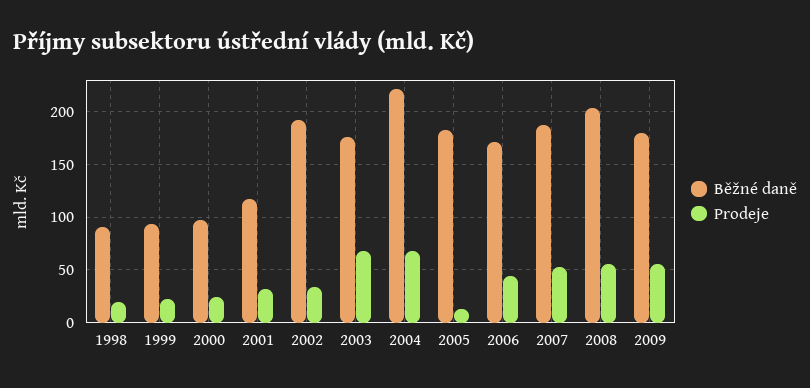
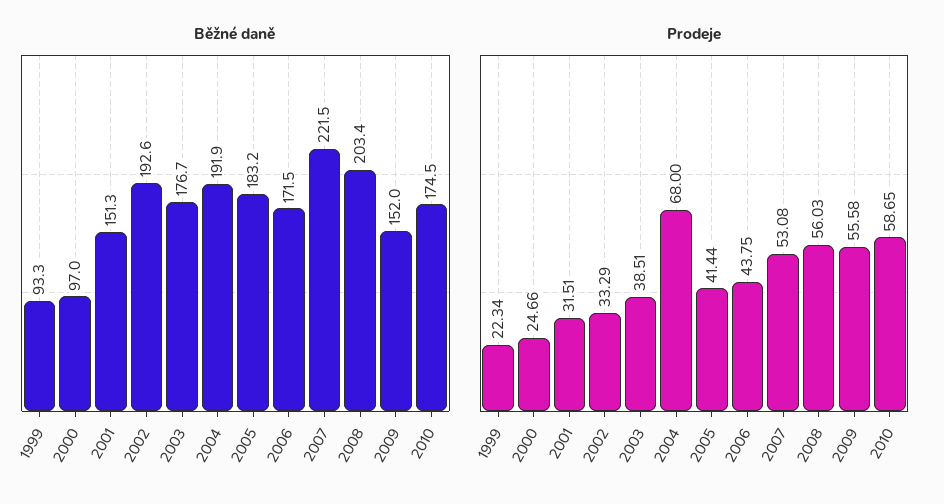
Běžné daně, 1998: 90 -> none
Prodeje, 1998: 20 -> none
Běžné daně, 2001: 120 -> 151.3
Prodeje, 2003: 70 -> 38.51
Běžné daně, 2004: 220 -> 191.9
Prodeje, 2005: 10 -> 41.44
Běžné daně, 2007: 190 -> 221.5
Běžné daně, 2009: 180 -> 152
Běžné daně, 2010: none -> 174.5
Prodeje, 2010: none -> 58.65

